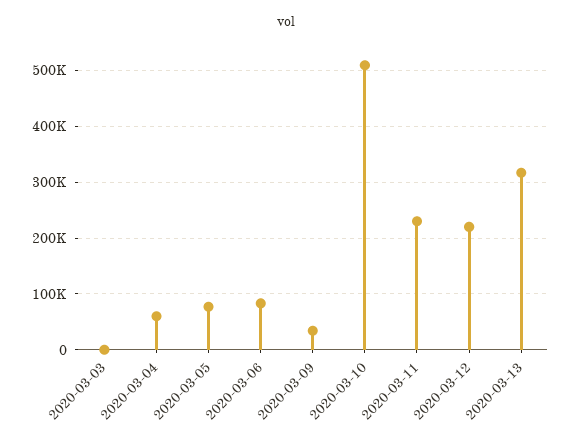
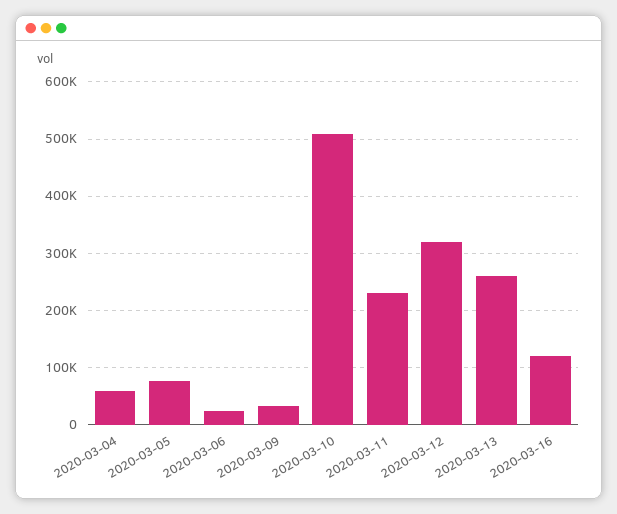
2020-03-03: 0 -> none
2020-03-06: 80000 -> 20000
2020-03-12: 220000 -> 320000
2020-03-13: 320000 -> 260000
2020-03-16: none -> 120000

